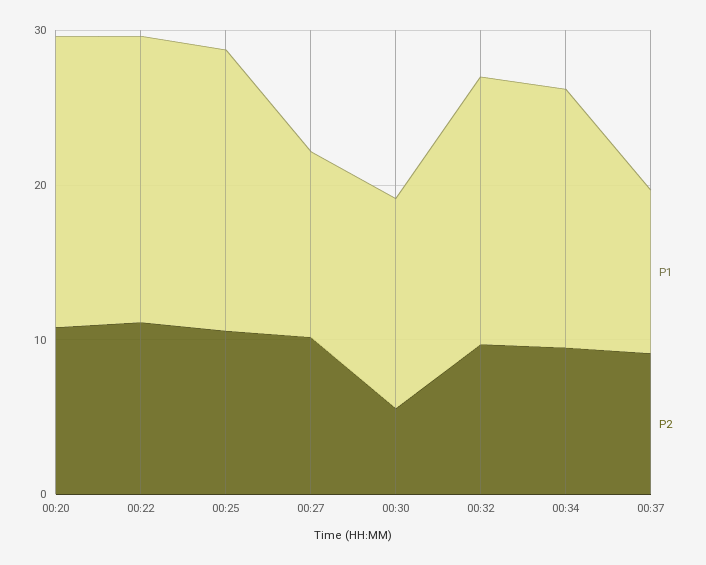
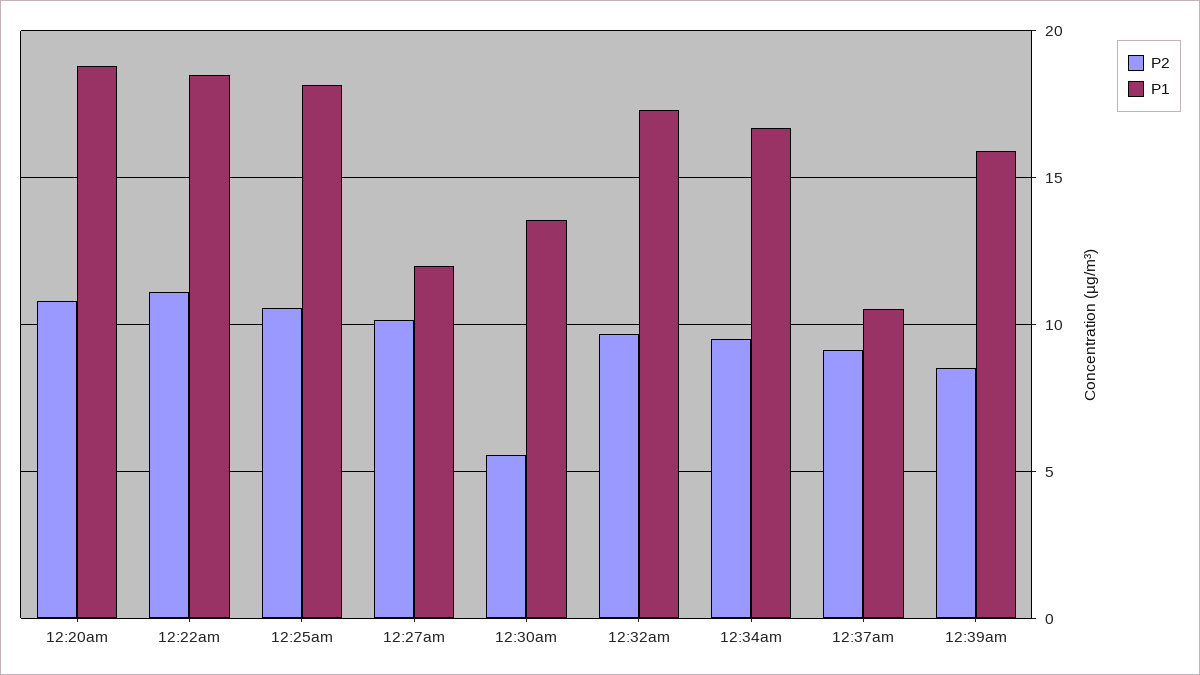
P2, 12:39am: none -> 8.5
P1, 12:39am: none -> 16

